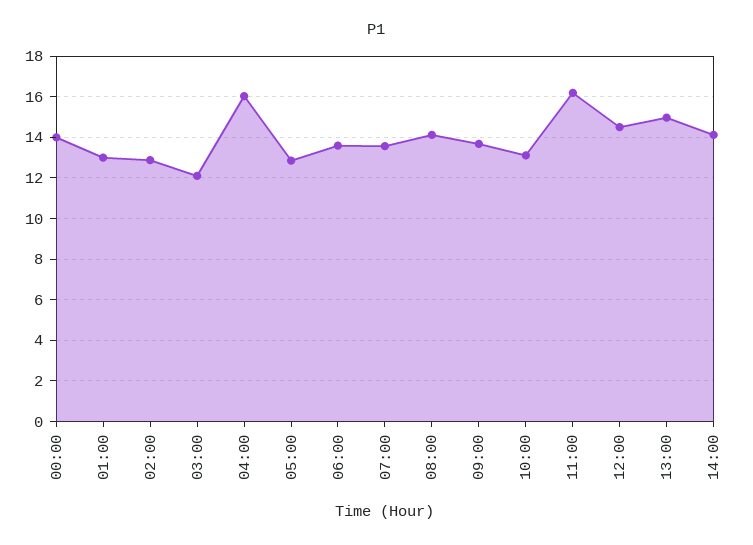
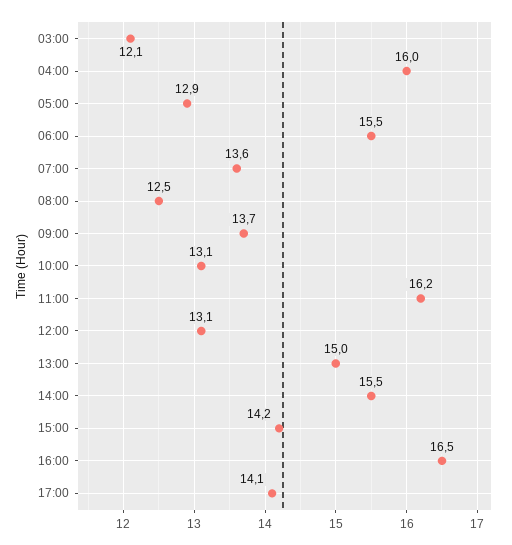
00:00: 14 -> none
01:00: 13 -> none
02:00: 13 -> none
06:00: 13.5 -> 15.5
08:00: 14 -> 12.5
12:00: 14.5 -> 13.1
14:00: 14 -> 15.5
15:00: none -> 14.2
16:00: none -> 16.5
17:00: none -> 14.1

